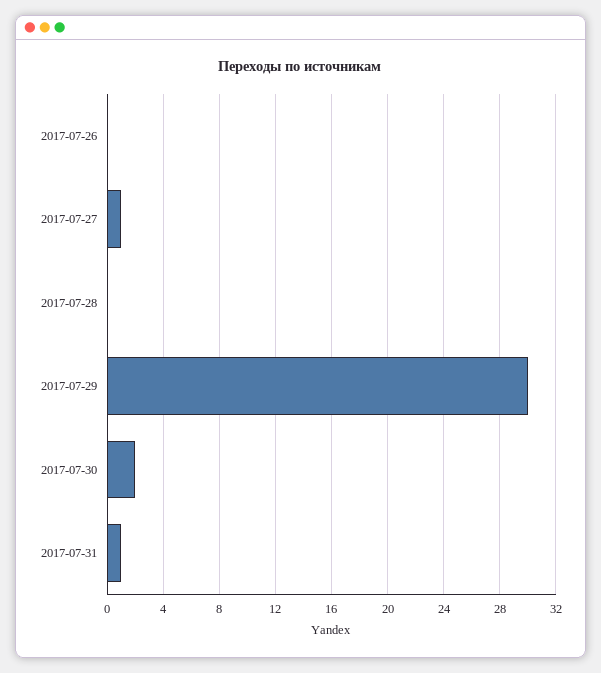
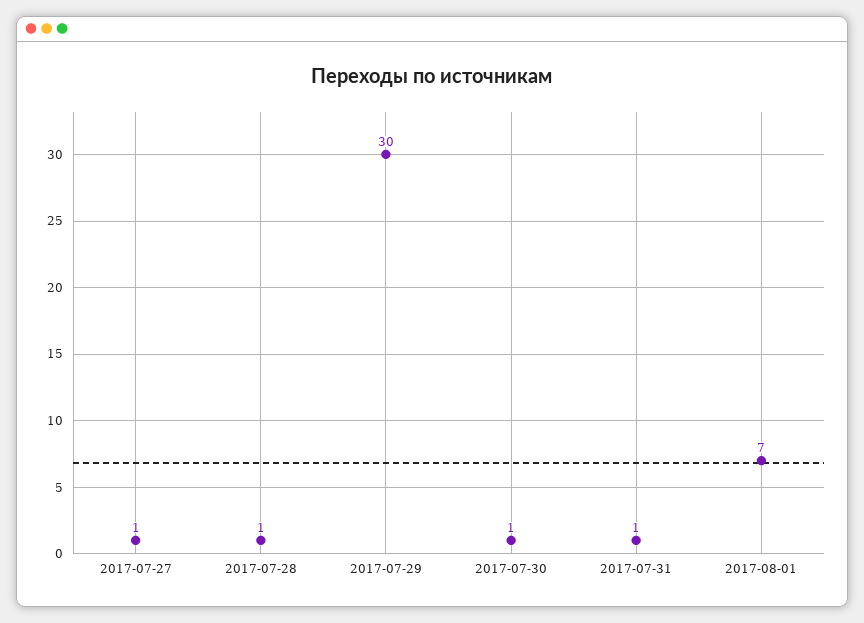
2017-07-26: 0 -> none
2017-07-28: 0 -> 1
2017-07-30: 2 -> 1
2017-08-01: none -> 7

